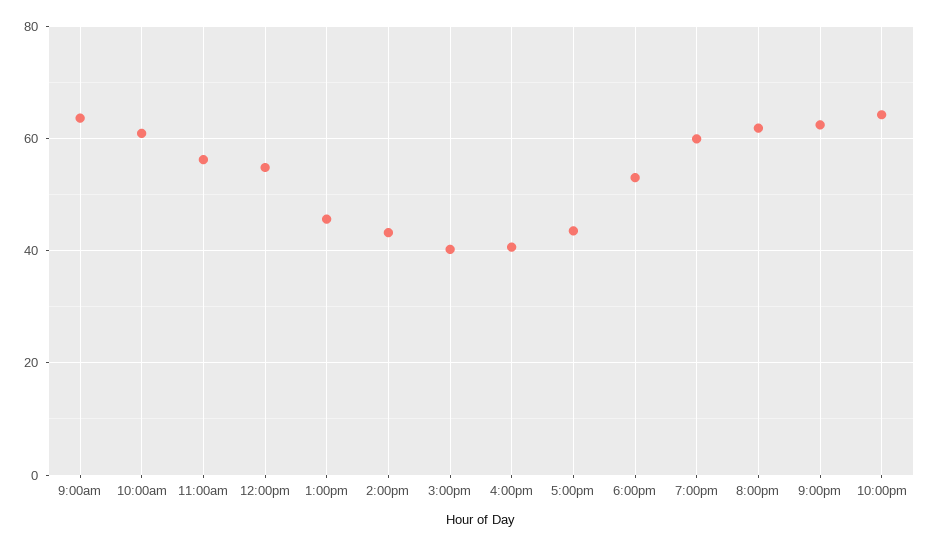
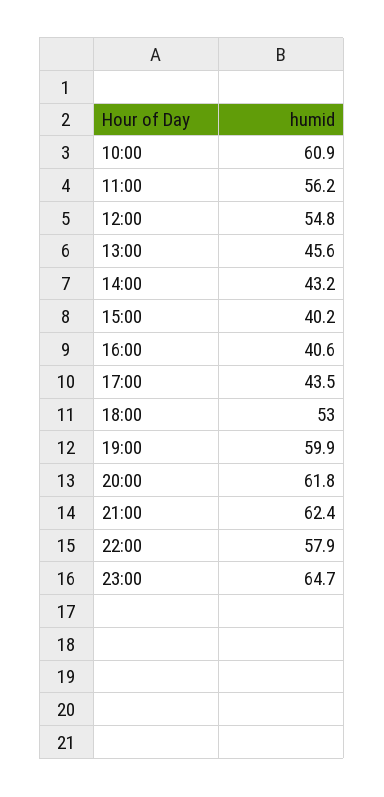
9:00am: 64 -> none
10:00pm: 64 -> 57.9
23:00: none -> 64.7

